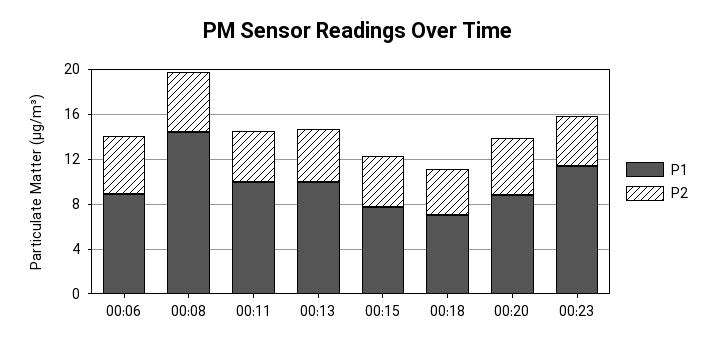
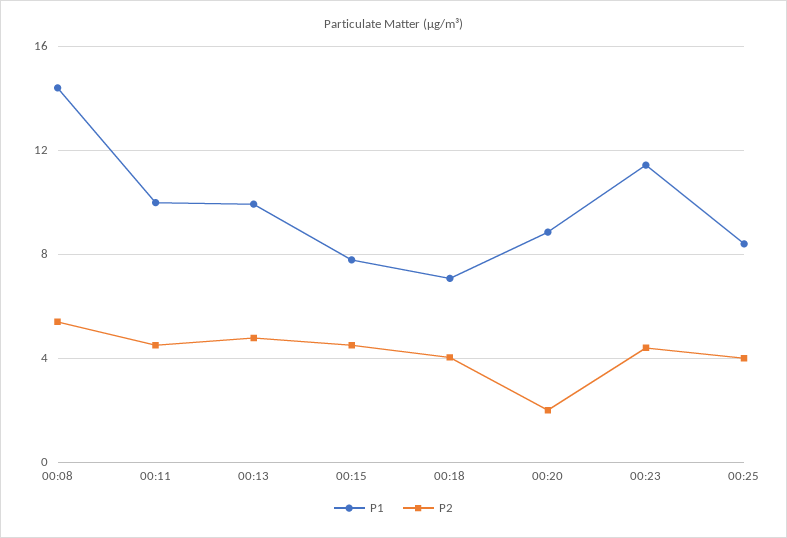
P1, 00:06: 9 -> none
P2, 00:06: 5 -> none
P2, 00:20: 5 -> 2
P1, 00:25: none -> 8.5
P2, 00:25: none -> 4

